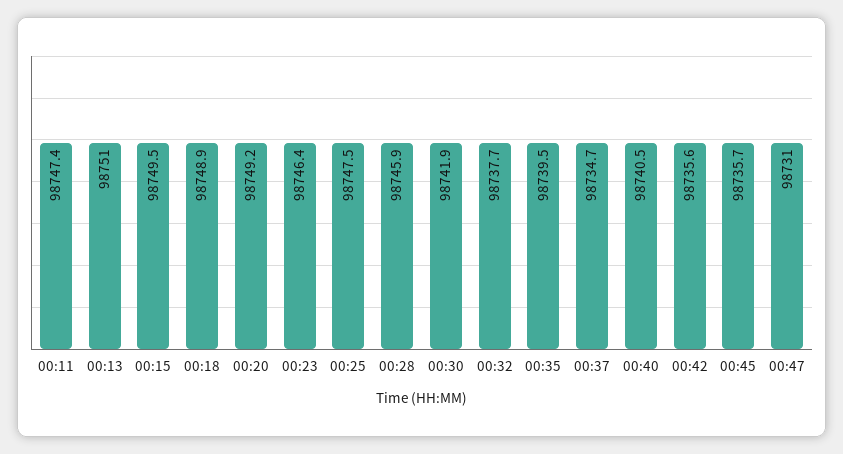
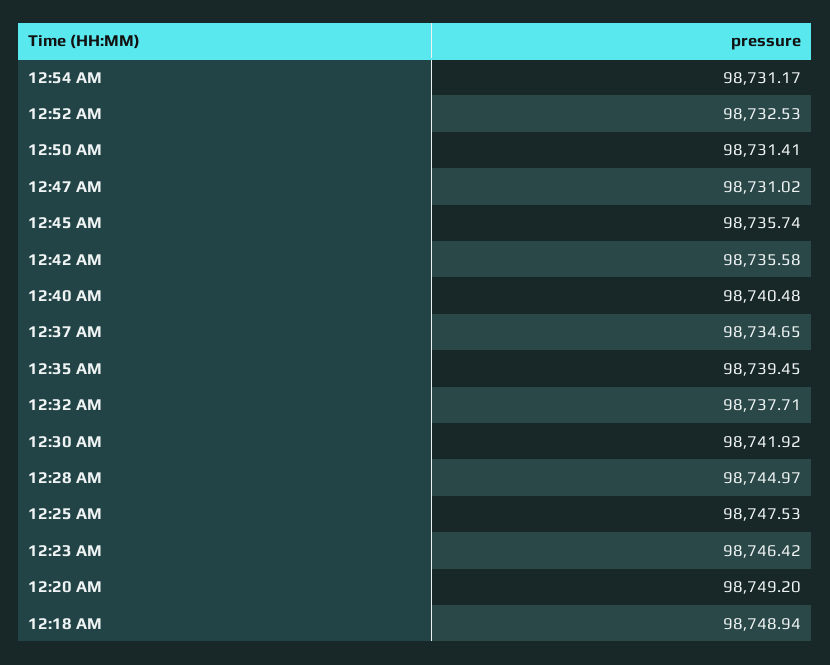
00:11: 98747.4 -> none
00:13: 98751 -> none
00:15: 98749.5 -> none
00:28: 98745.9 -> 98744.97
12:54 AM: none -> 98731.17
12:52 AM: none -> 98732.53
12:50 AM: none -> 98731.41

